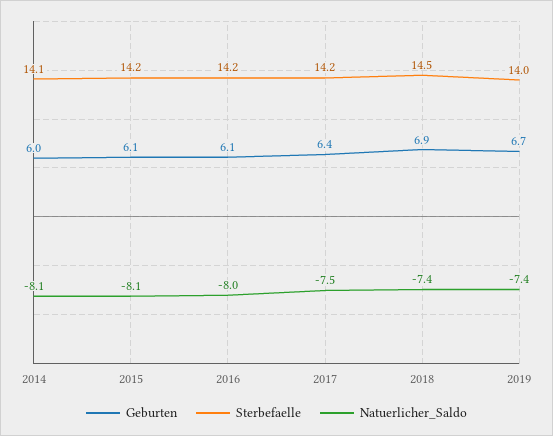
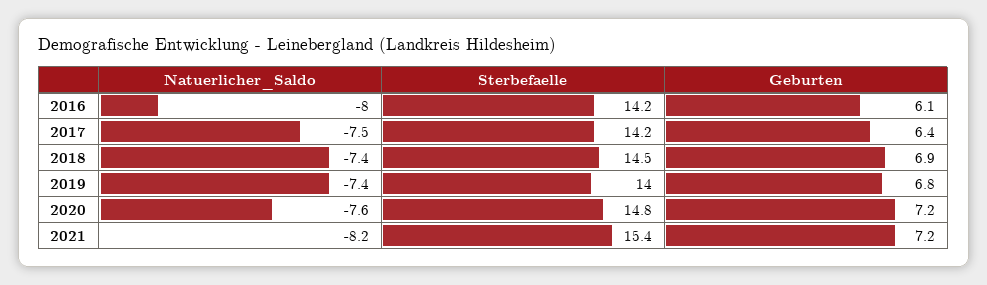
Geburten, 2014: 6 -> none
Sterbefaelle, 2014: 14.1 -> none
Natuerlicher_Saldo, 2014: -8.1 -> none
Geburten, 2015: 6.1 -> none
Sterbefaelle, 2015: 14.2 -> none
Natuerlicher_Saldo, 2015: -8.1 -> none
Geburten, 2019: 6.7 -> 6.8
Natuerlicher_Saldo, 2020: none -> -7.6
Sterbefaelle, 2020: none -> 14.8
Geburten, 2020: none -> 7.2
Natuerlicher_Saldo, 2021: none -> -8.2
Sterbefaelle, 2021: none -> 15.4
Geburten, 2021: none -> 7.2

